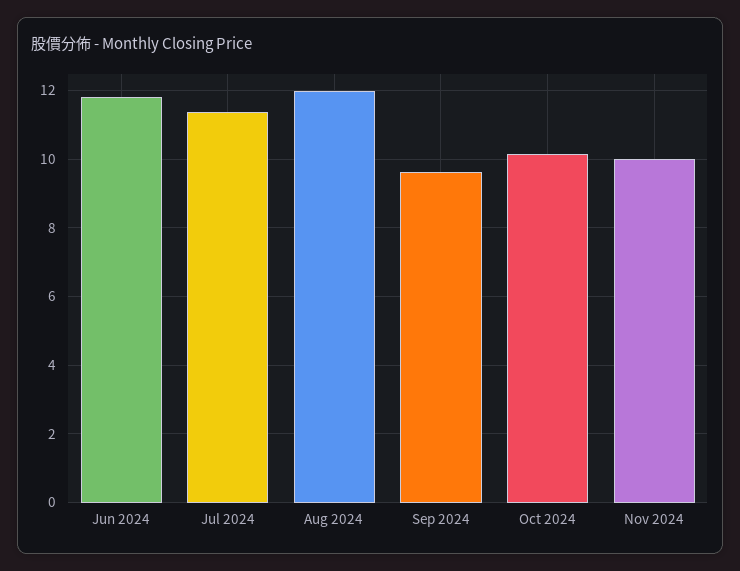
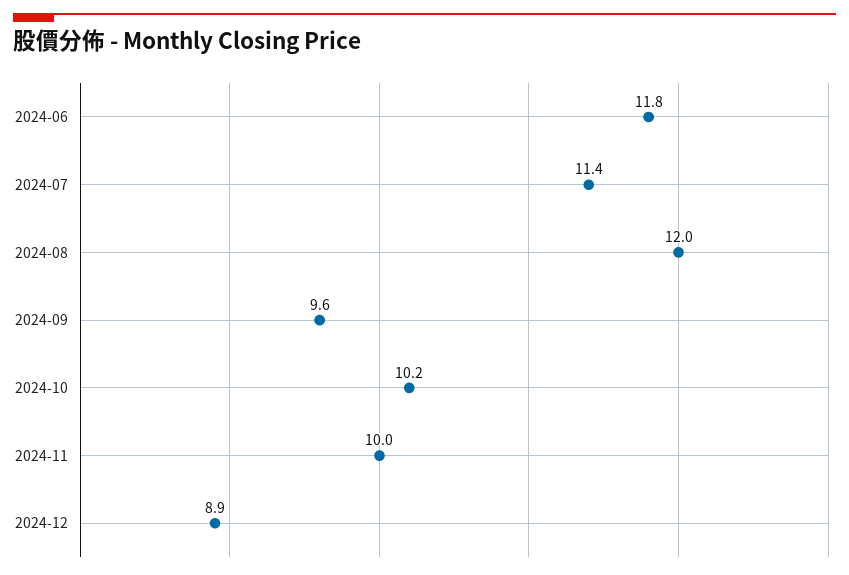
2024-12: none -> 8.9

